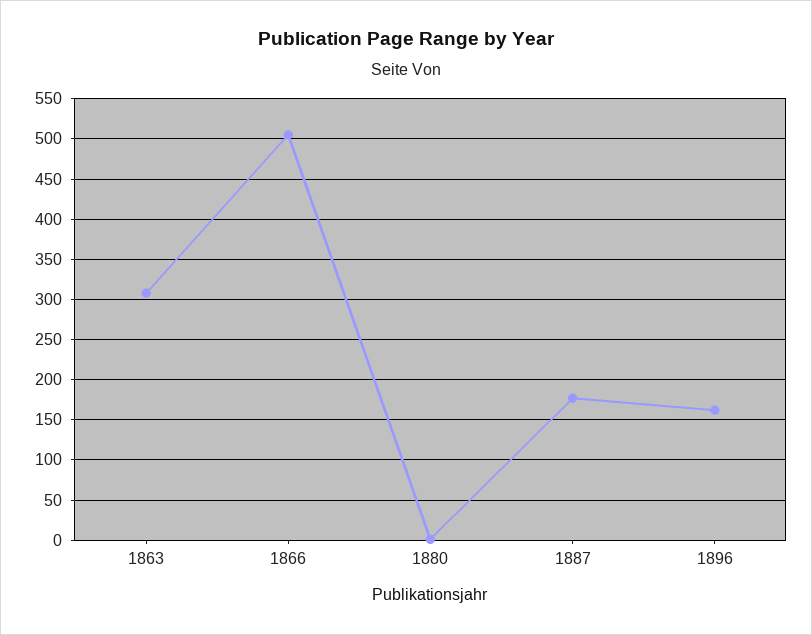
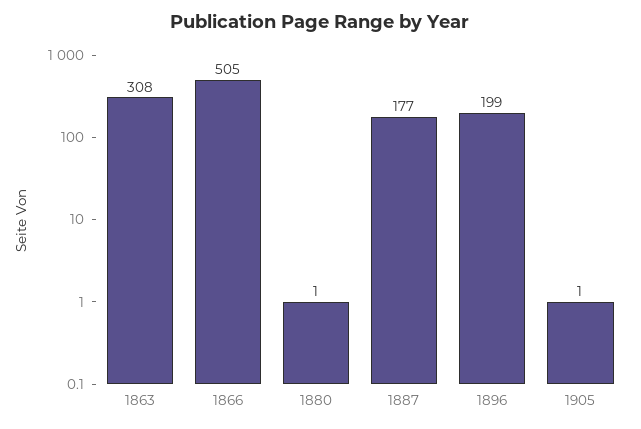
1896: 160 -> 199
1905: none -> 1

